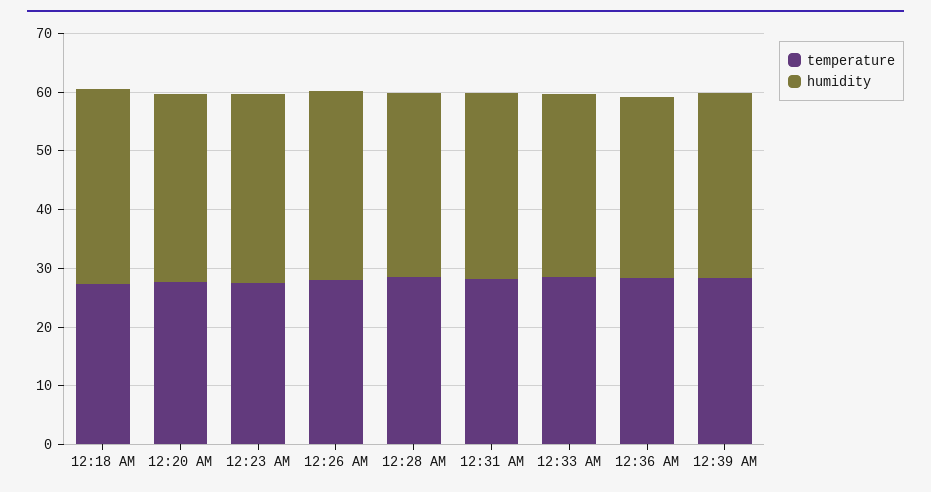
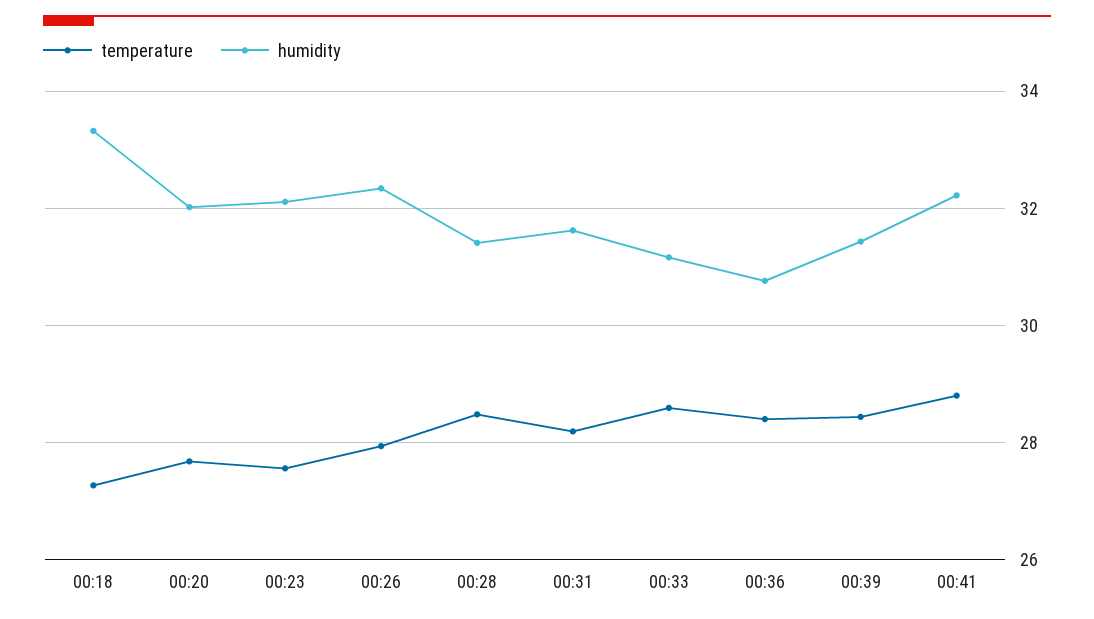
temperature, 00:41: none -> 28.8
humidity, 00:41: none -> 32.2

